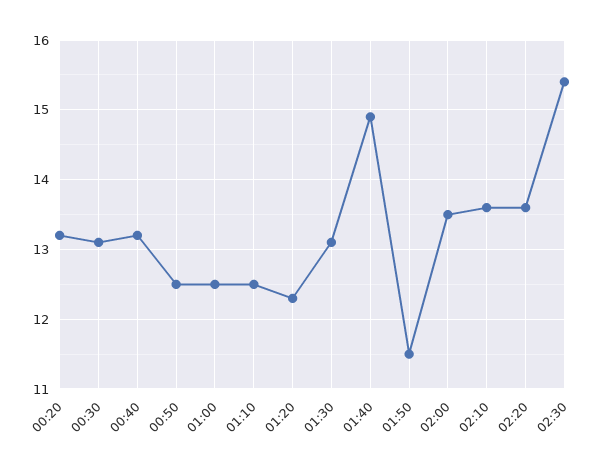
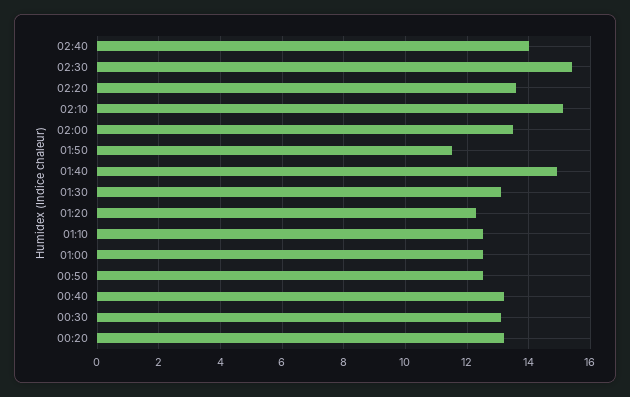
02:10: 13.6 -> 15
02:40: none -> 14

